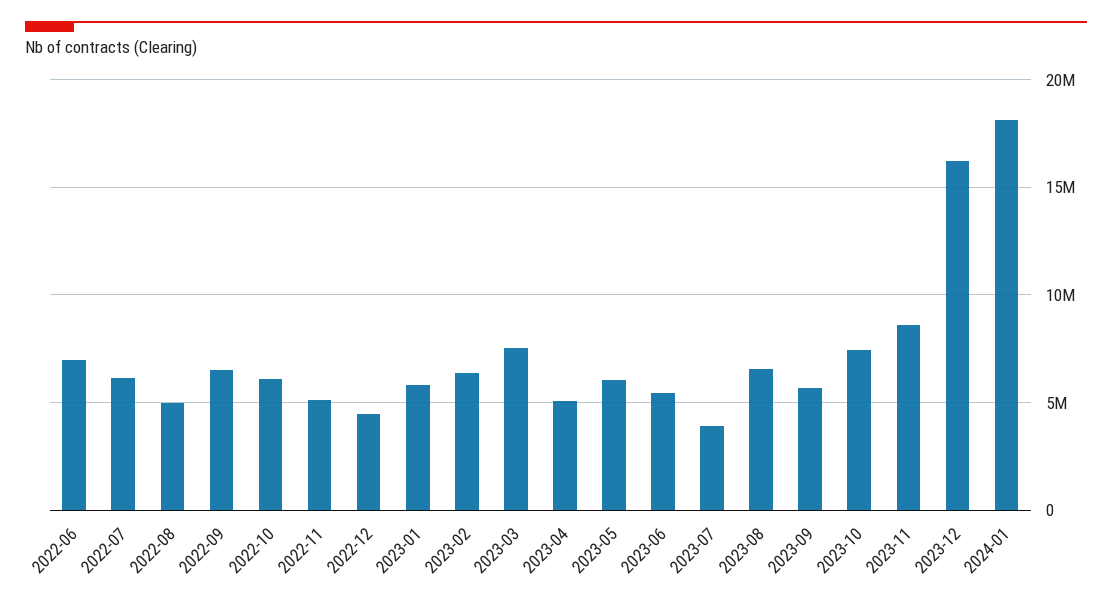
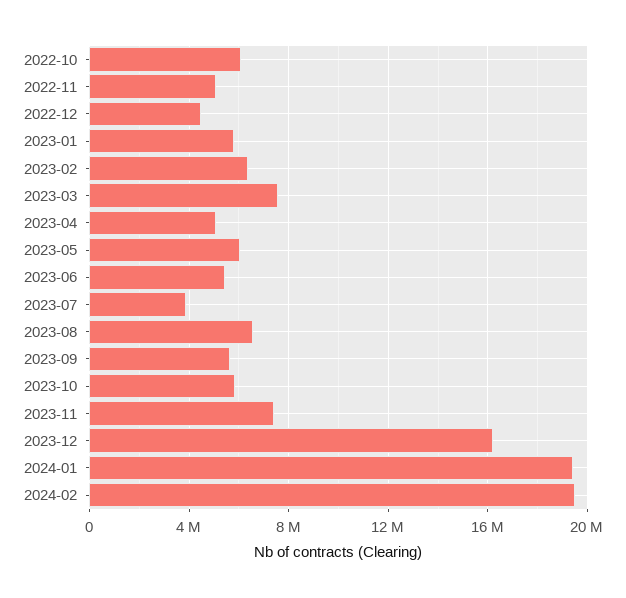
2022-06: 7000000 -> none
2022-07: 6000000 -> none
2022-08: 5000000 -> none
2022-09: 6500000 -> none
2023-10: 7500000 -> 6000000
2023-11: 8500000 -> 7500000
2024-01: 18000000 -> 19500000
2024-02: none -> 19500000

